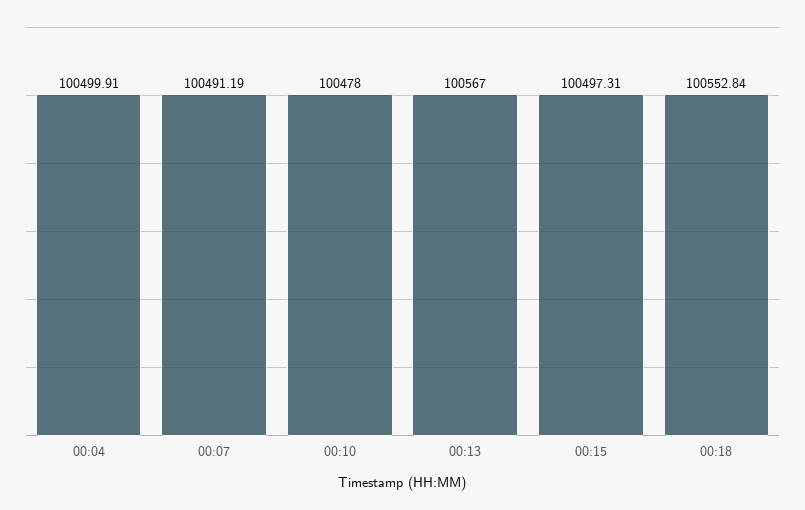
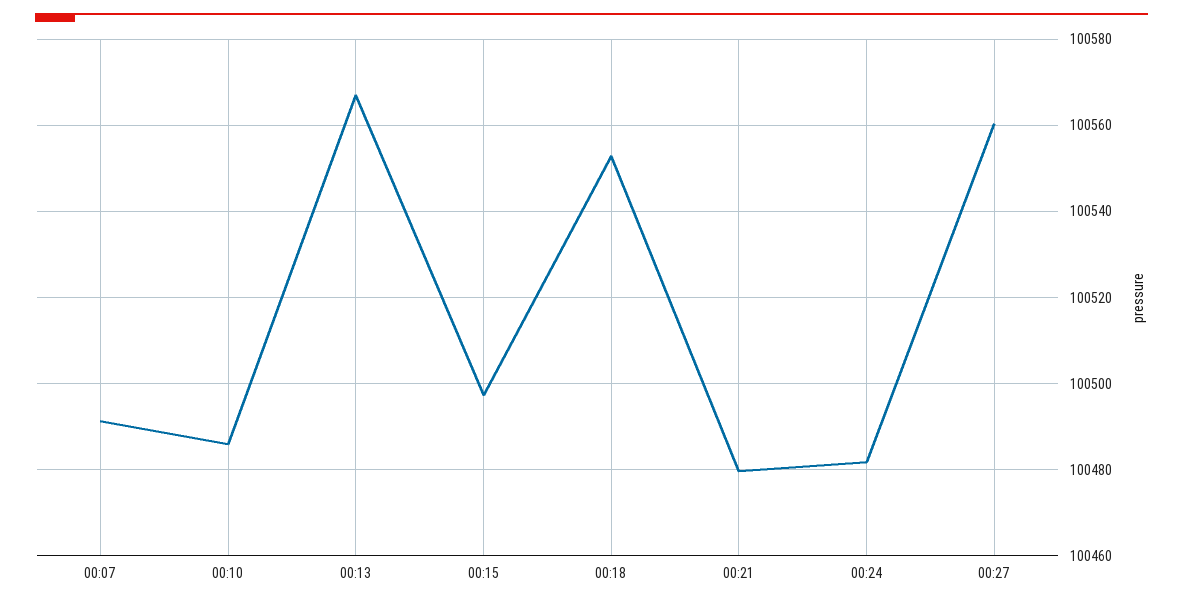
00:04: 100499.91 -> none
00:10: 100478 -> 100486
00:21: none -> 100480
00:24: none -> 100482
00:27: none -> 100560

